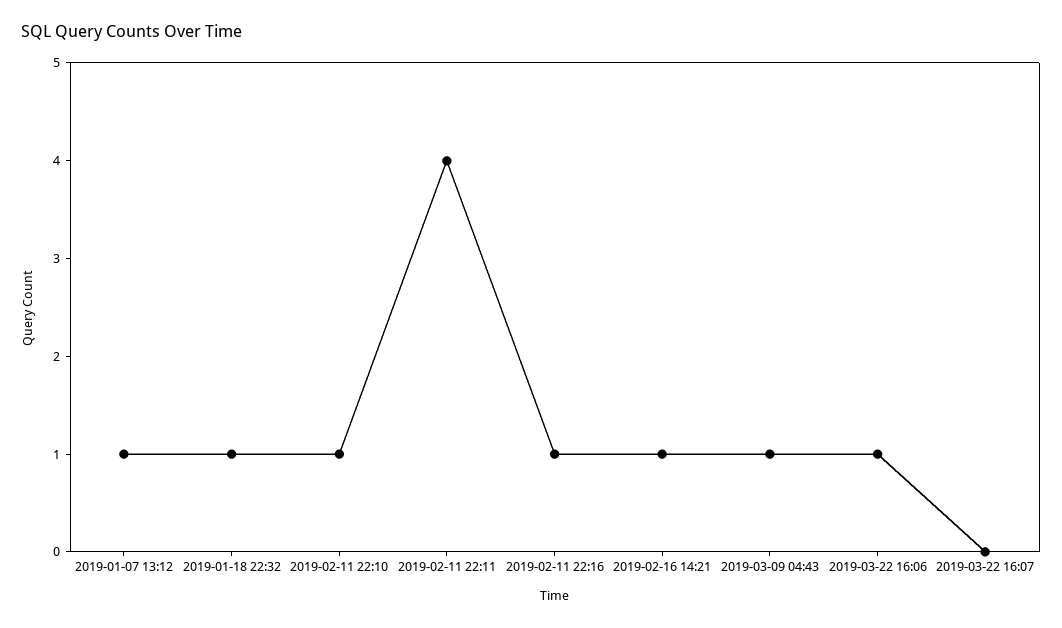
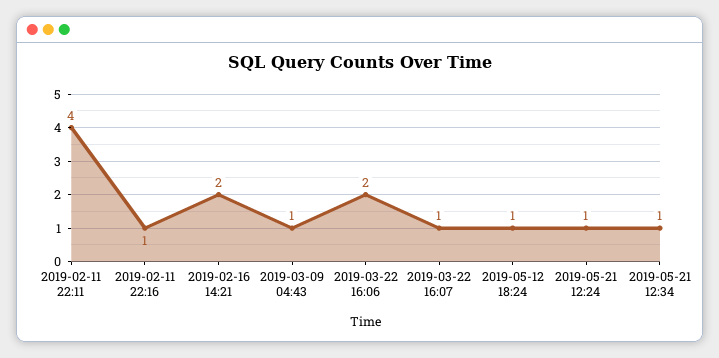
2019-01-07 13:12: 1 -> none
2019-01-18 22:32: 1 -> none
2019-02-11 22:10: 1 -> none
2019-02-16 14:21: 1 -> 2
2019-03-22 16:06: 1 -> 2
2019-03-22 16:07: 0 -> 1
2019-05-12 18:24: none -> 1
2019-05-21 12:24: none -> 1
2019-05-21 12:34: none -> 1

